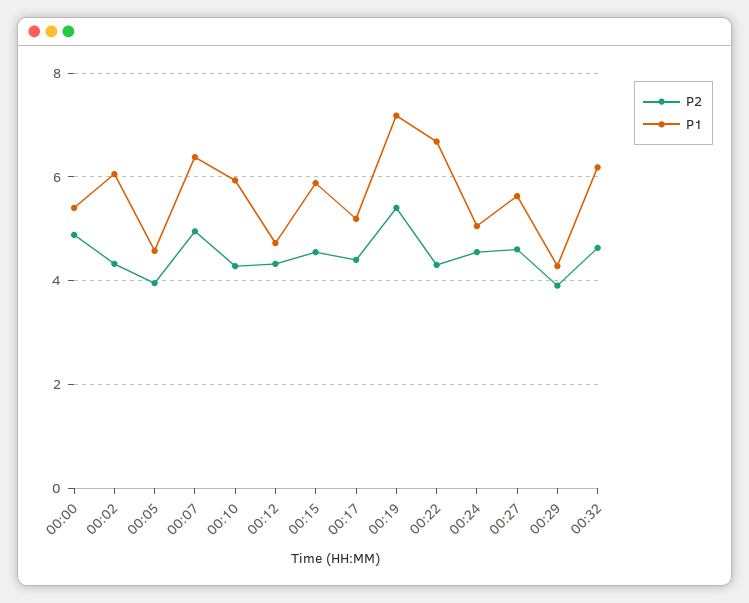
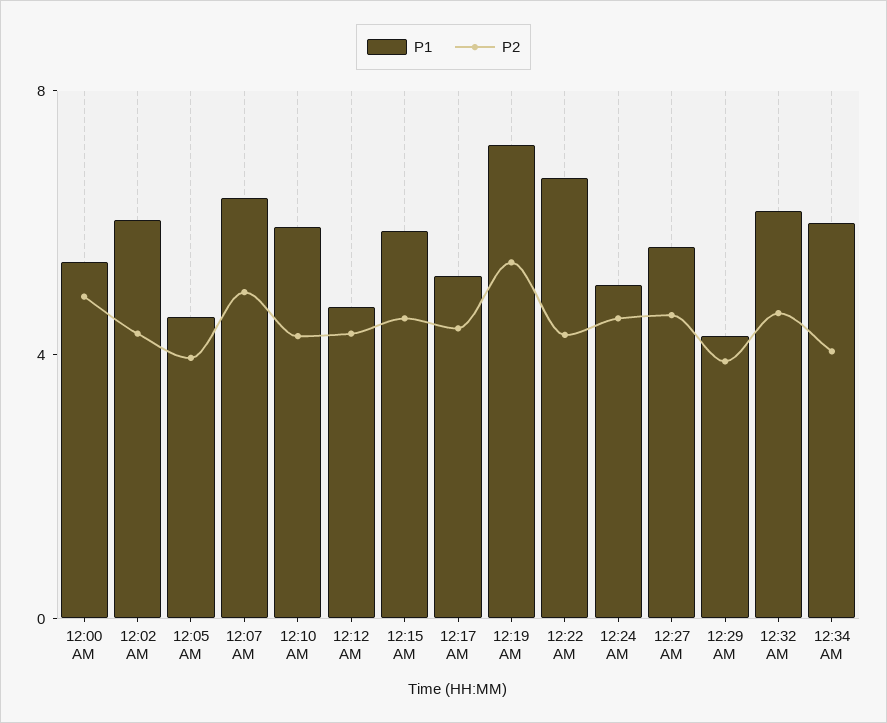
P1, 12:34 AM: none -> 6
P2, 12:34 AM: none -> 4

